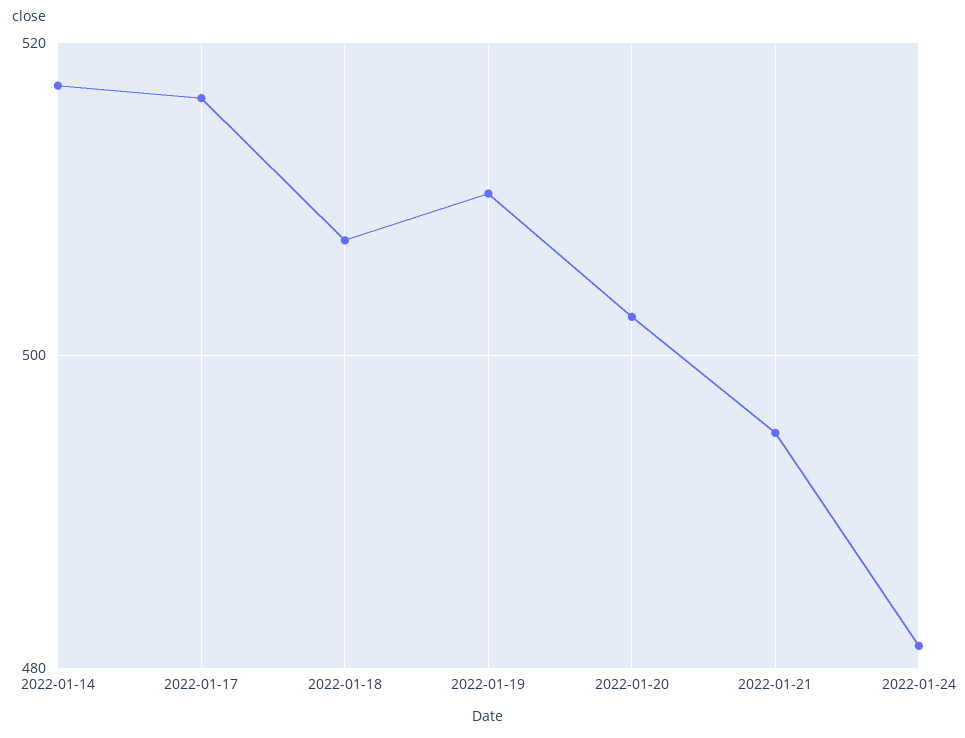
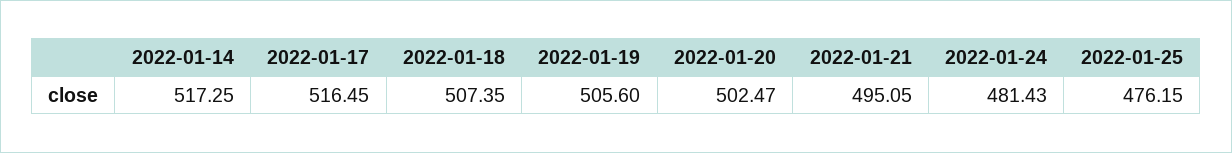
2022-01-19: 510 -> 505.6
2022-01-25: none -> 476.15

